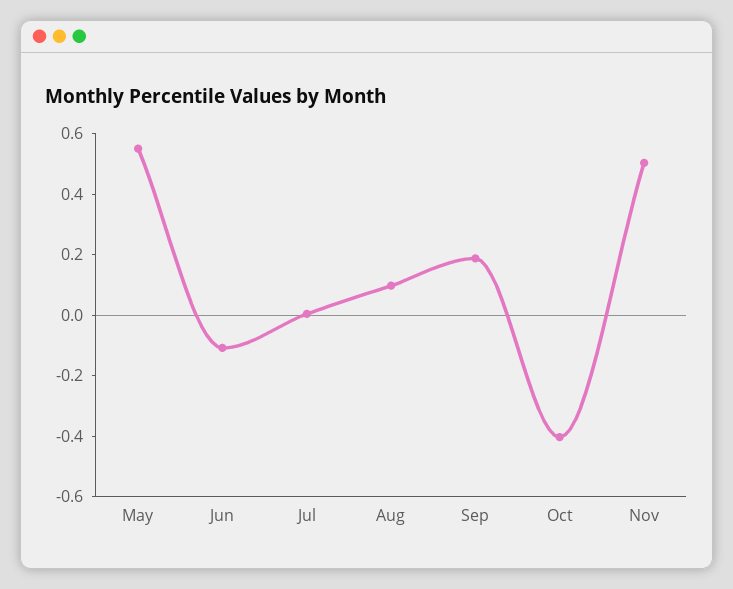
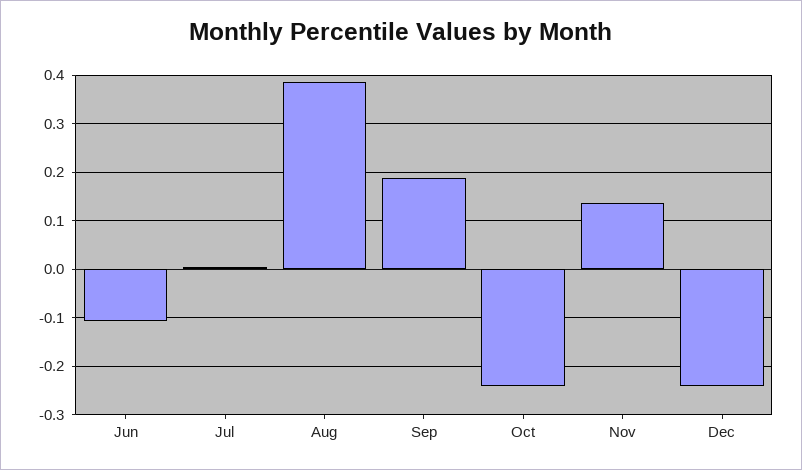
May: 0.55 -> none
Aug: 0.1 -> 0.38
Oct: -0.4 -> -0.24
Nov: 0.5 -> 0.14
Dec: none -> -0.24

